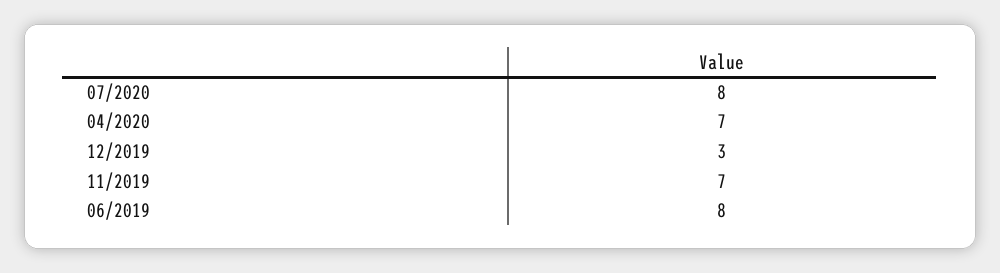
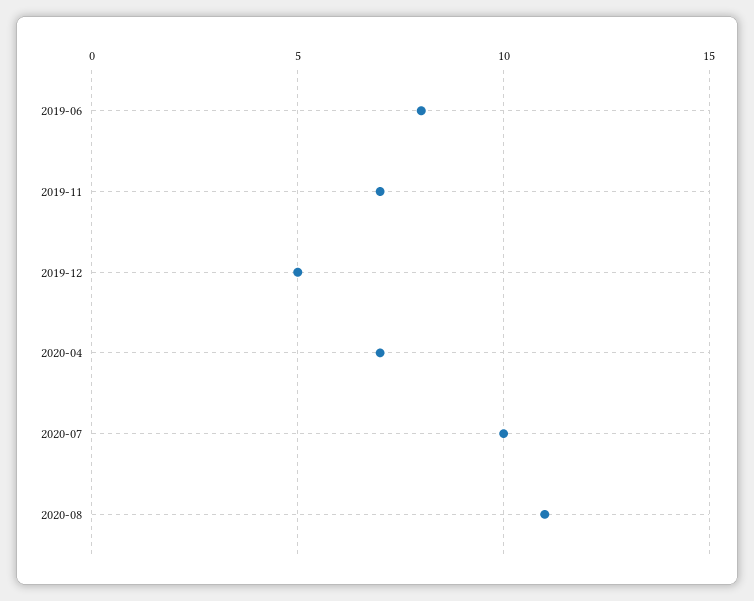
07/2020: 8 -> 10
12/2019: 3 -> 5
2020-08: none -> 11

